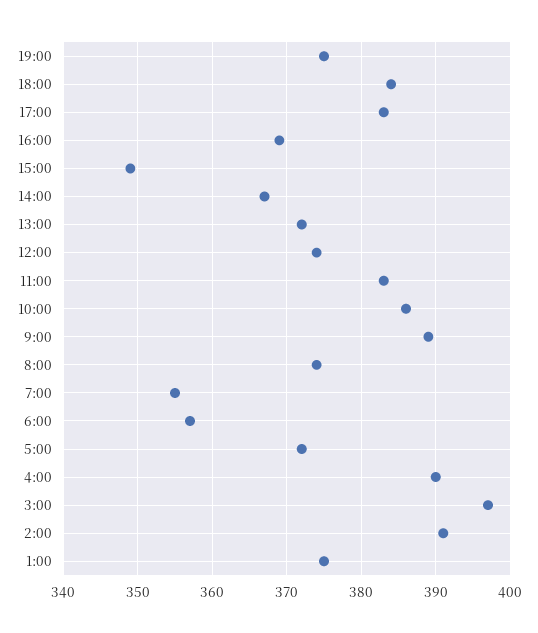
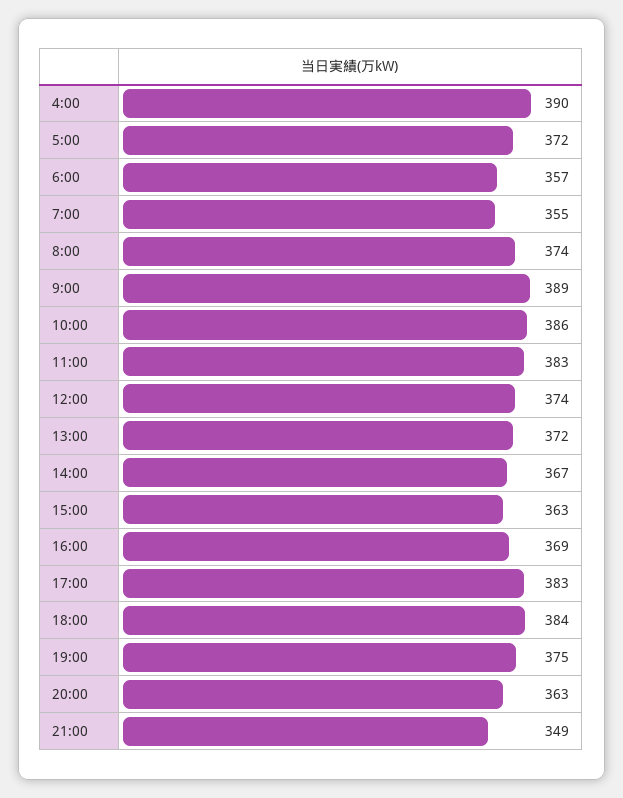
15:00: 349 -> 363
3:00: 397 -> none
2:00: 391 -> none
1:00: 375 -> none
20:00: none -> 363
21:00: none -> 349

